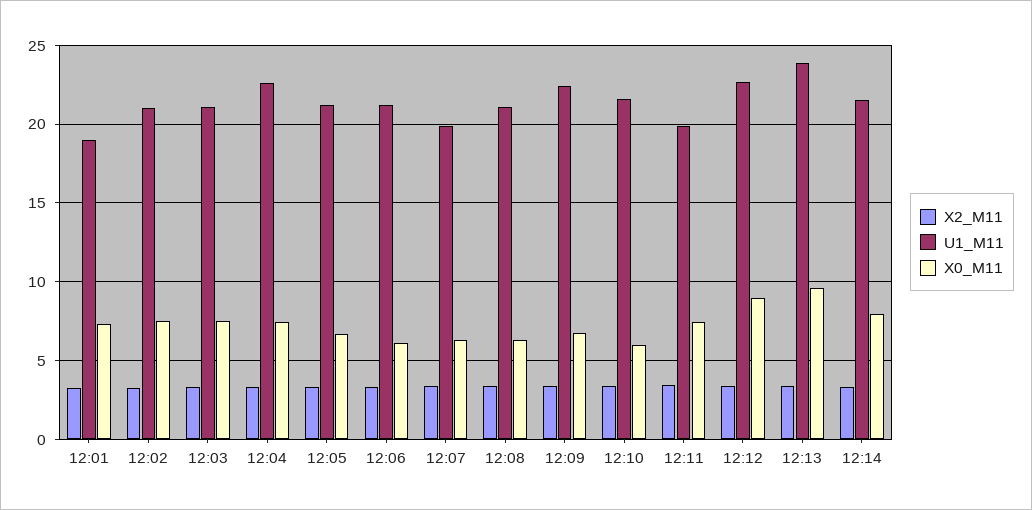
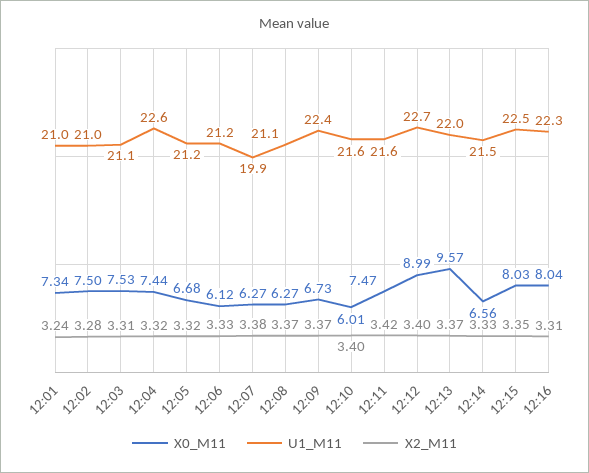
U1_M11, 12:01: 19 -> 21
U1_M11, 12:11: 20 -> 21.6
U1_M11, 12:13: 24 -> 22
X0_M11, 12:14: 8 -> 6.56
X0_M11, 12:15: none -> 8.03
U1_M11, 12:15: none -> 22.5
X2_M11, 12:15: none -> 3.35
X0_M11, 12:16: none -> 8.04
U1_M11, 12:16: none -> 22.3
X2_M11, 12:16: none -> 3.31

